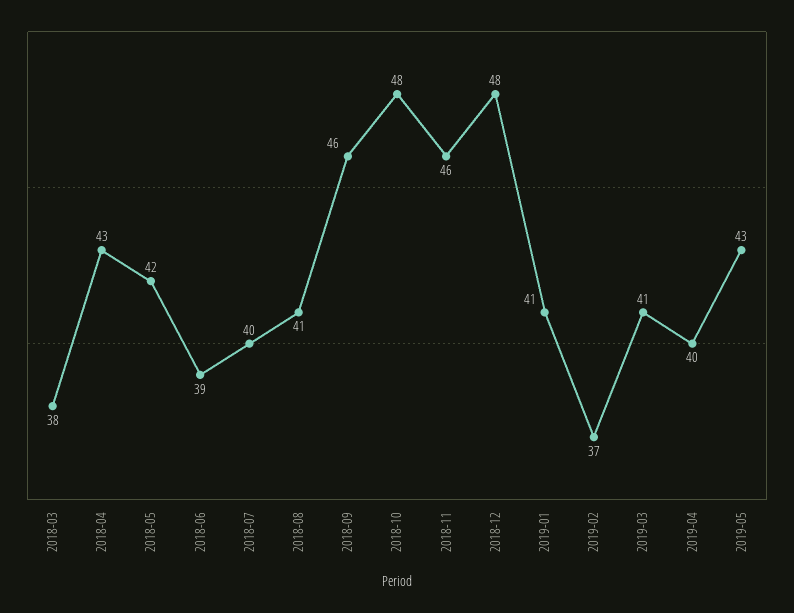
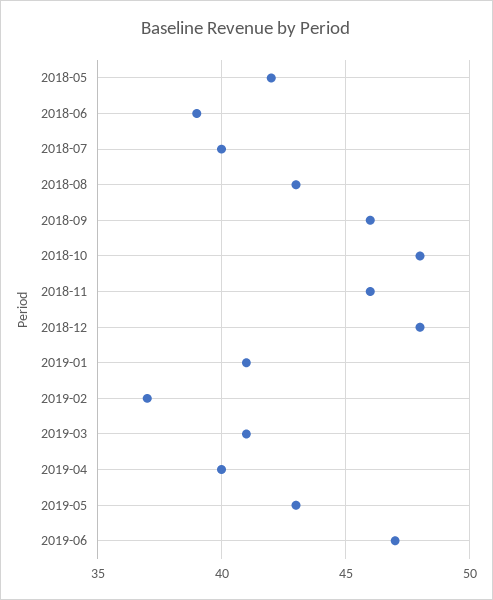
2018-03: 38 -> none
2018-04: 43 -> none
2018-08: 41 -> 43
2019-06: none -> 47

